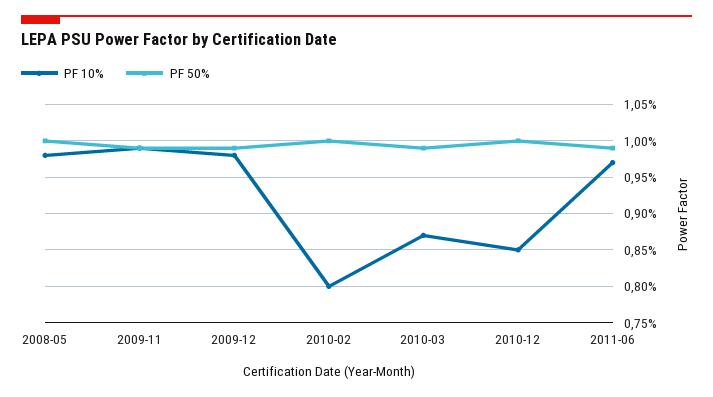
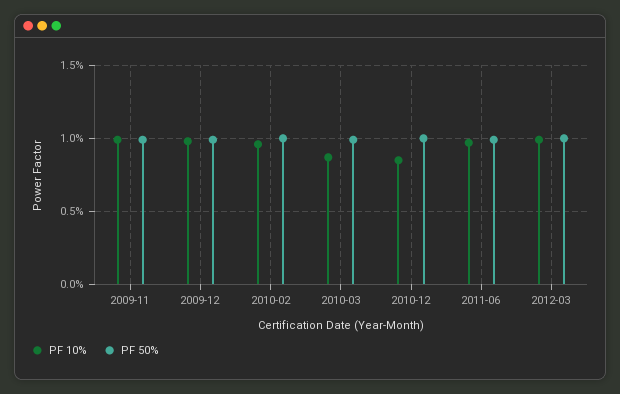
PF 10%, 2008-05: 0.98 -> none
PF 50%, 2008-05: 1 -> none
PF 10%, 2010-02: 0.8 -> 0.95
PF 10%, 2012-03: none -> 1
PF 50%, 2012-03: none -> 1

